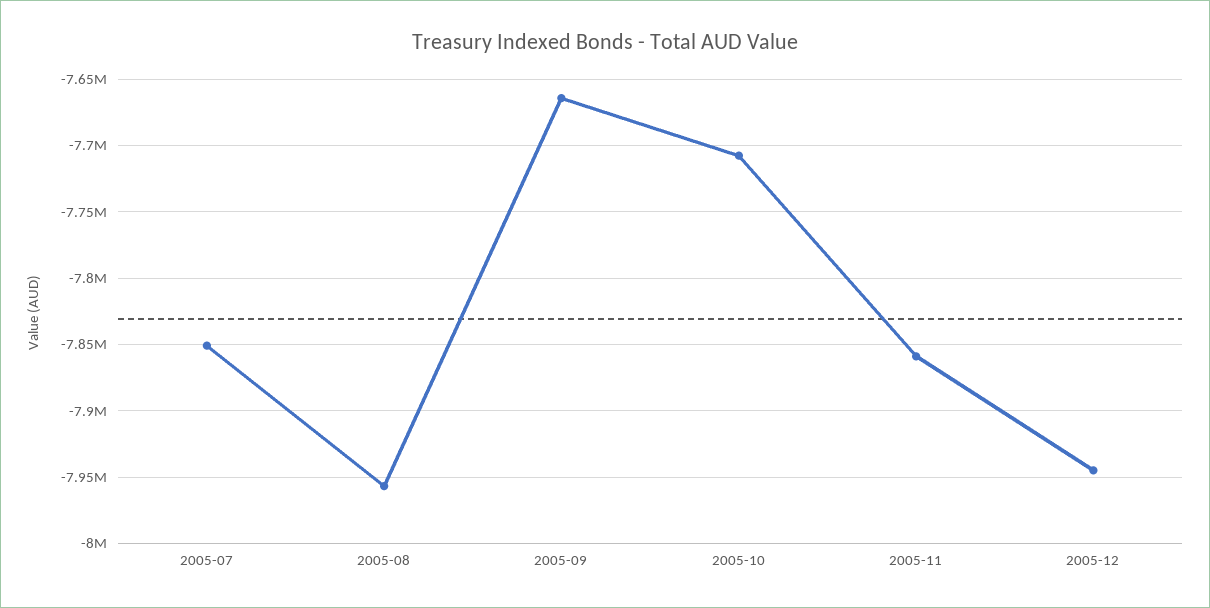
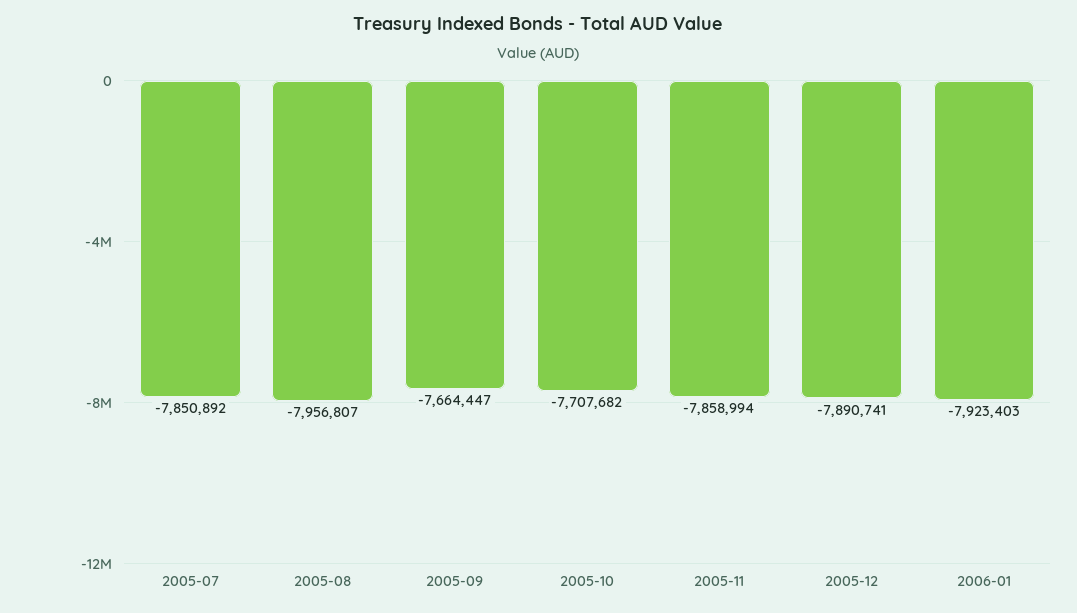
2005-12: -7945000 -> -7890741
2006-01: none -> -7923403

